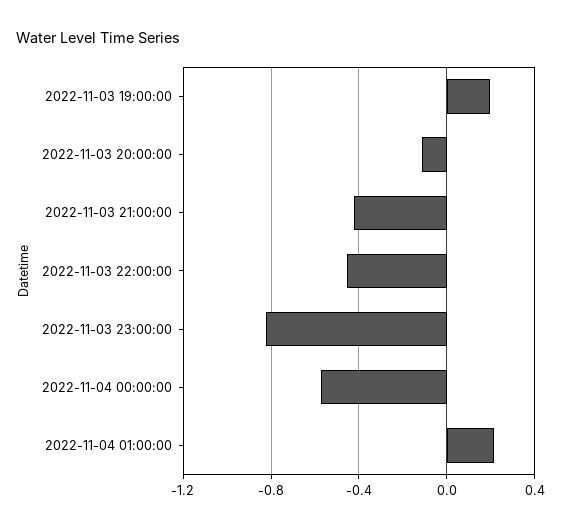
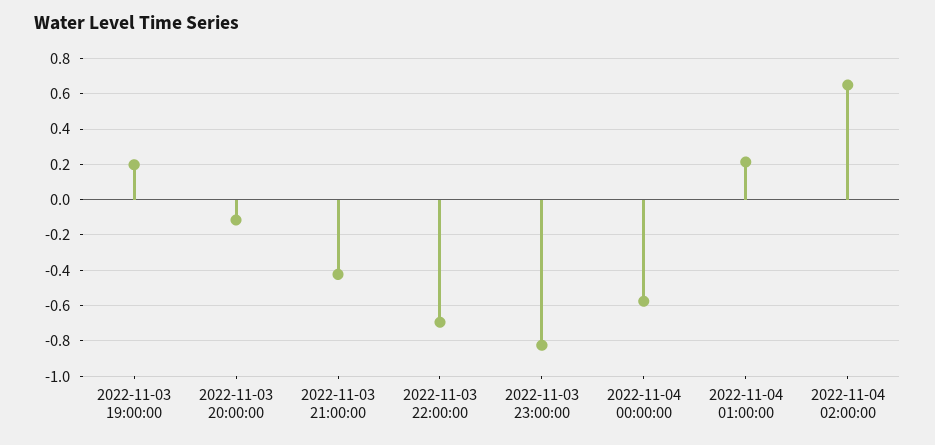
2022-11-03 22:00:00: -0.45 -> -0.7
2022-11-04 02:00:00: none -> 0.65

